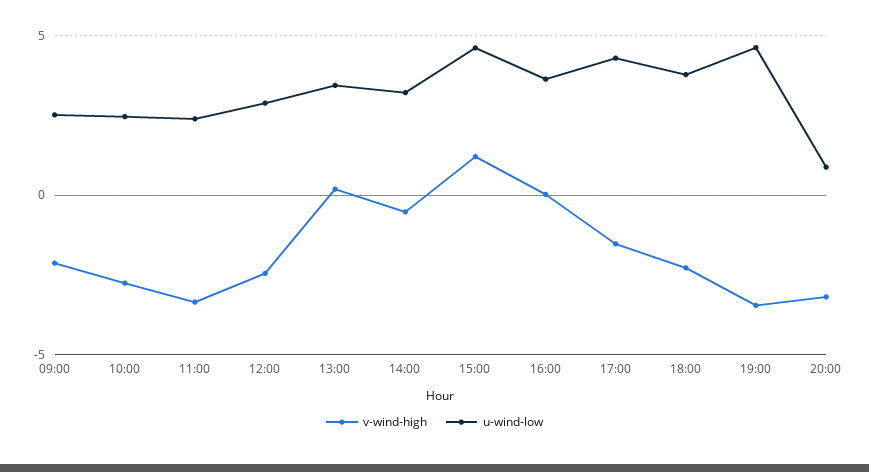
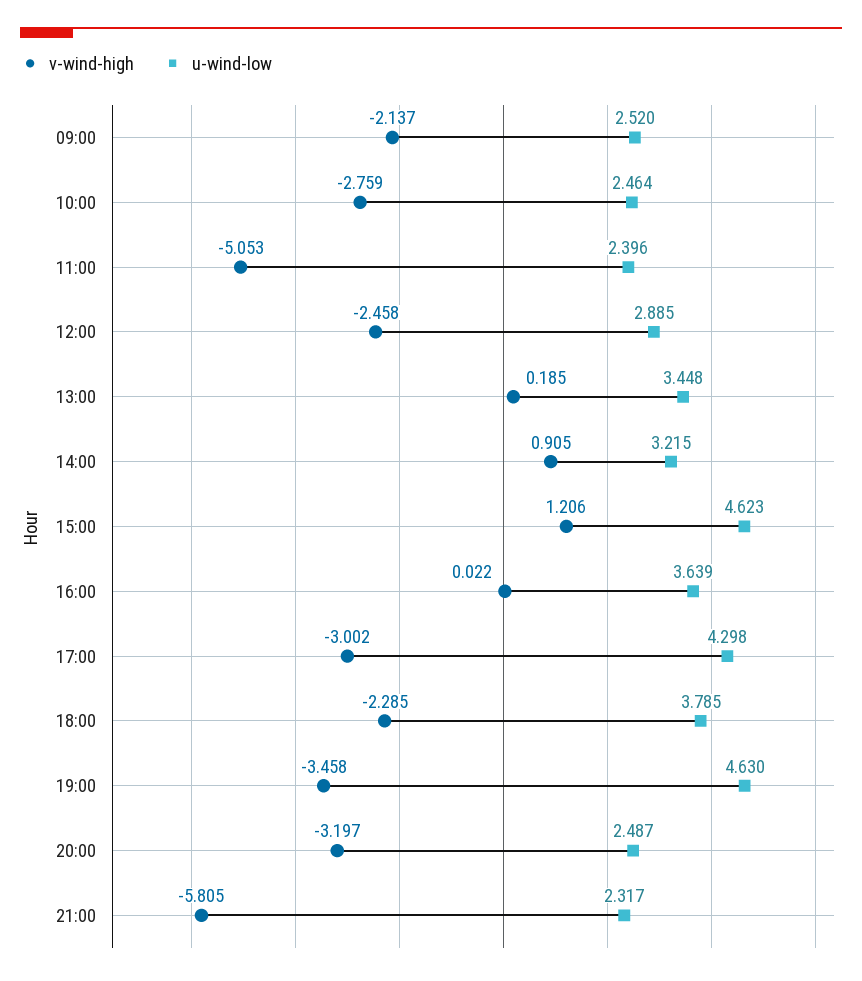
v-wind-high, 11:00: -3.5 -> -5.053
v-wind-high, 14:00: -0.5 -> 0.905
v-wind-high, 17:00: -1.5 -> -3.002
u-wind-low, 20:00: 1 -> 2.487
v-wind-high, 21:00: none -> -5.805
u-wind-low, 21:00: none -> 2.317

